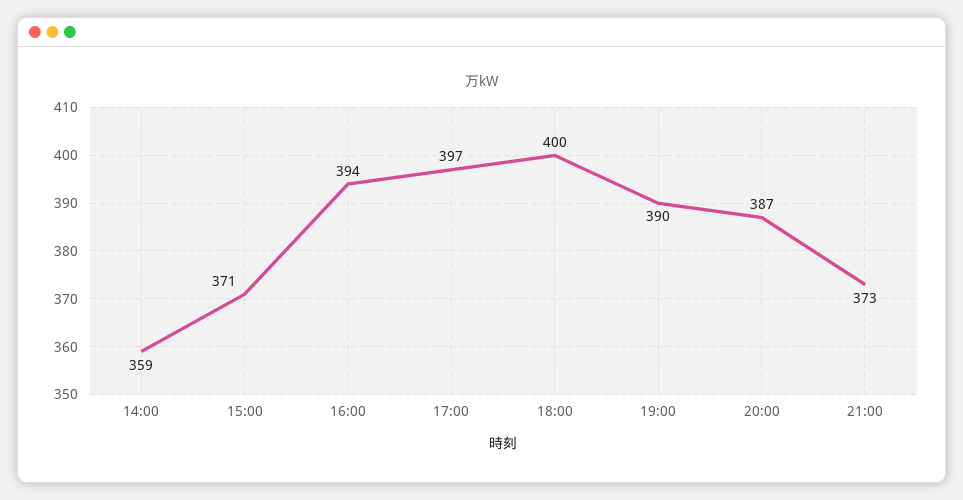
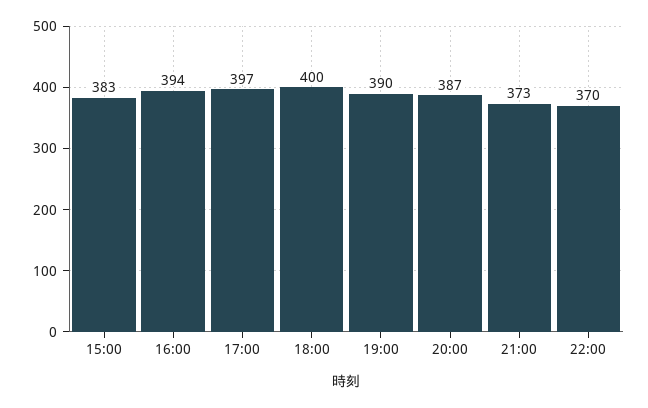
14:00: 359 -> none
15:00: 371 -> 383
22:00: none -> 370

